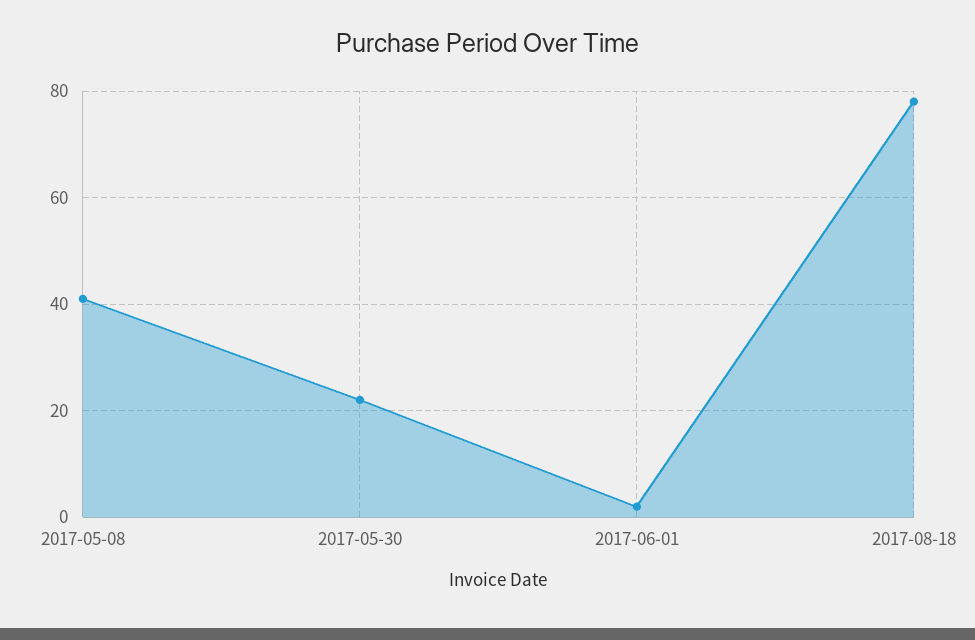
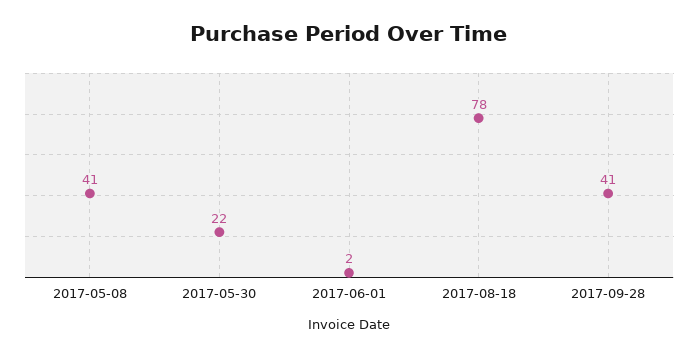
2017-09-28: none -> 41

